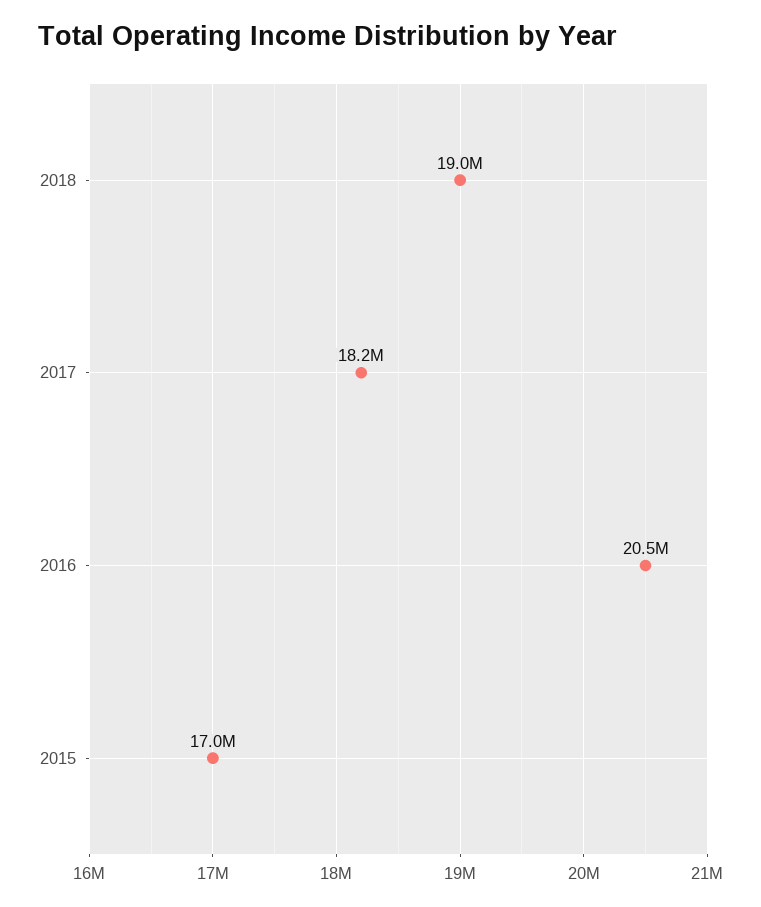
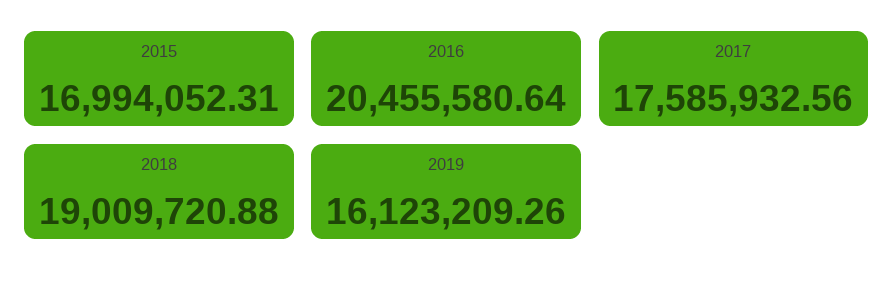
2017: 18200000 -> 17585932.56
2019: none -> 16123209.26

